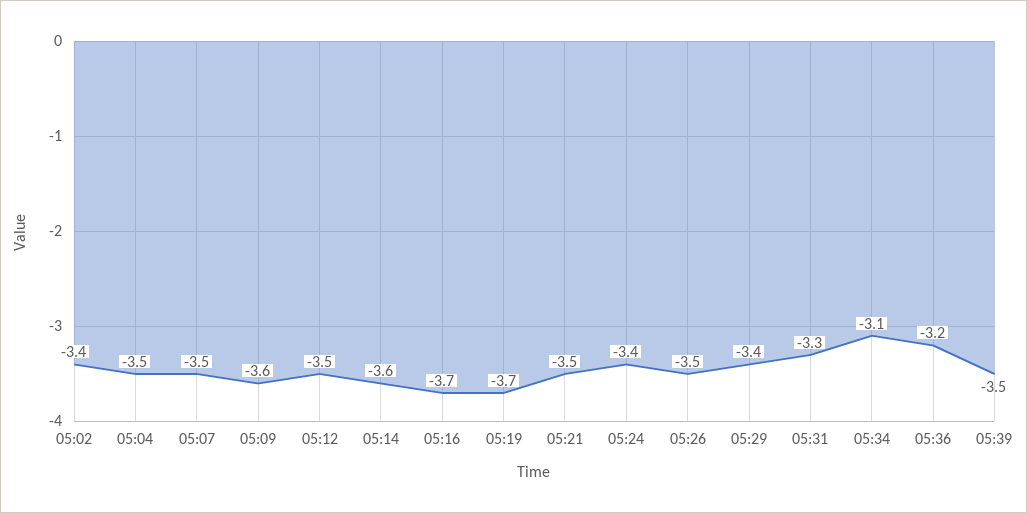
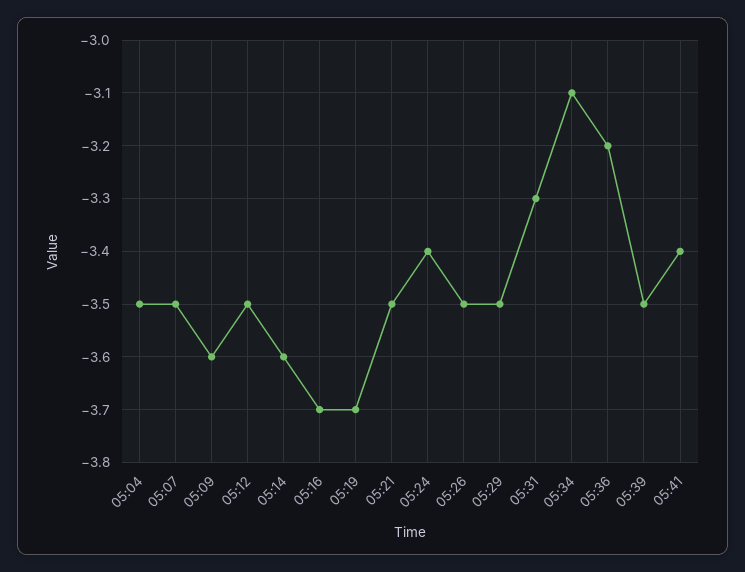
05:02: -3.4 -> none
05:29: -3.4 -> -3.5
05:41: none -> -3.4

